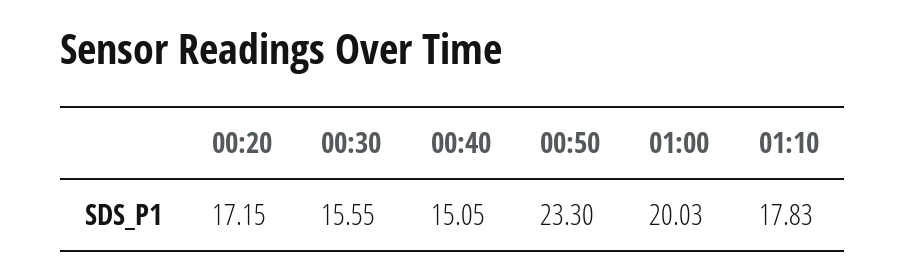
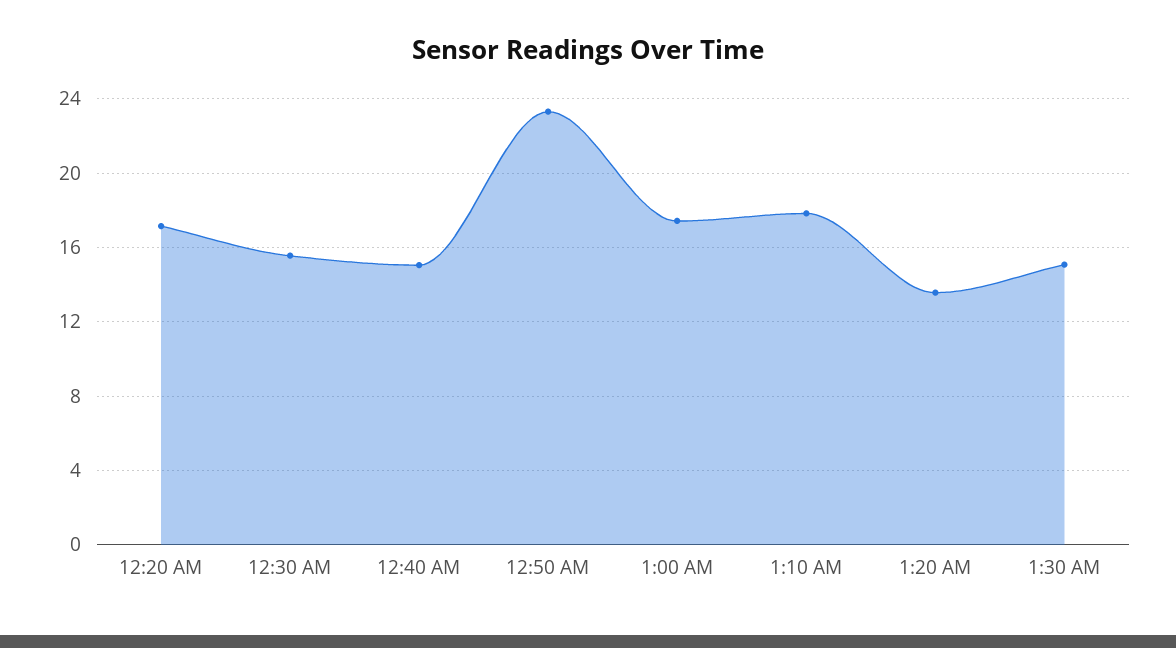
01:00: 20.03 -> 17.5
1:20 AM: none -> 13.5
1:30 AM: none -> 15

